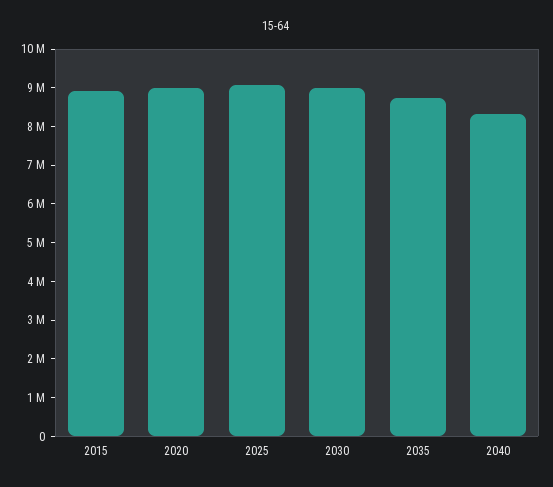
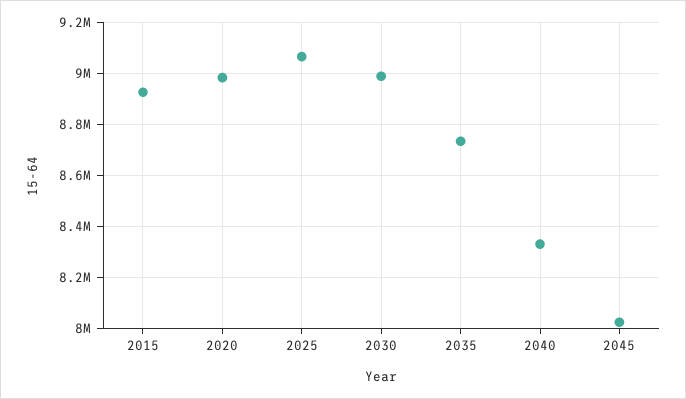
2045: none -> 8025000

